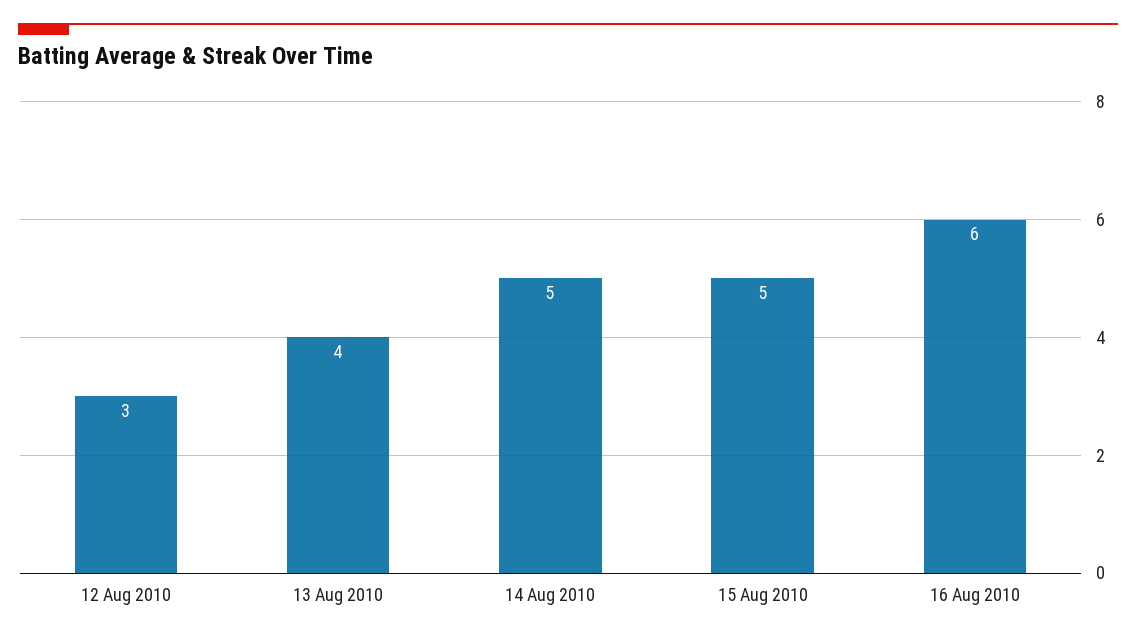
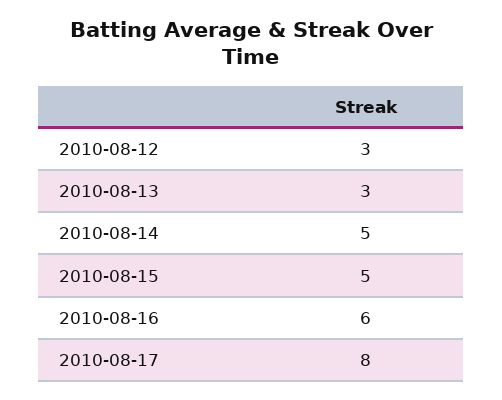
13 Aug 2010: 4 -> 3
2010-08-17: none -> 8

